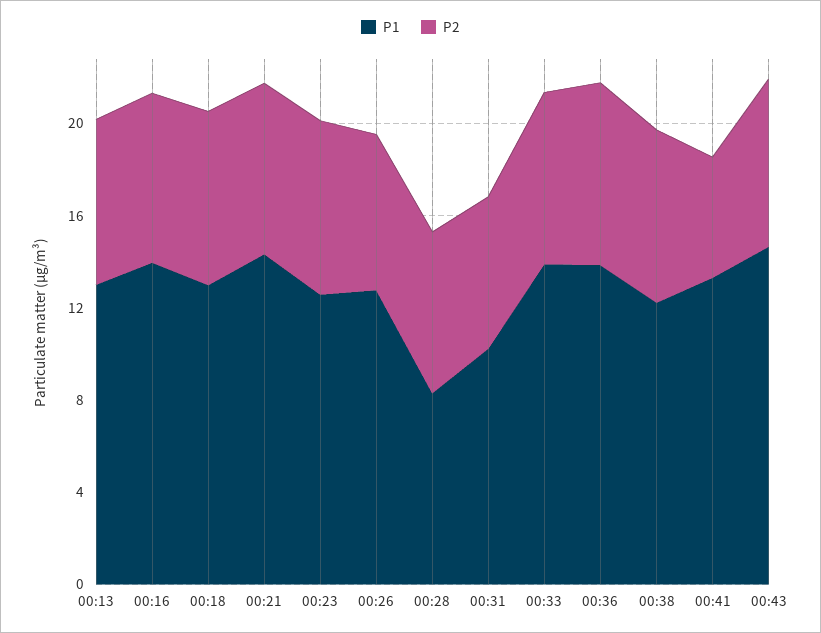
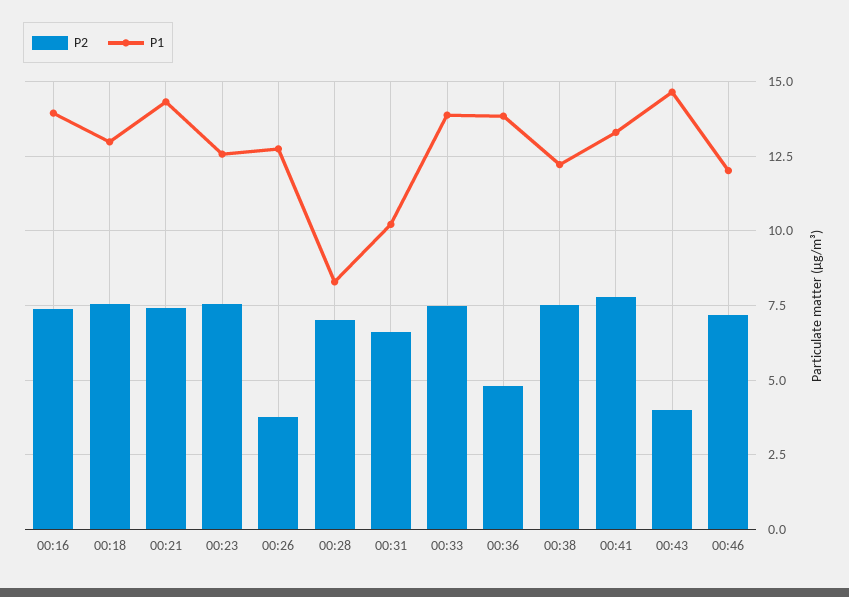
P1, 00:13: 13 -> none
P2, 00:13: 7 -> none
P2, 00:26: 7 -> 3.75
P2, 00:36: 8 -> 4.75
P2, 00:41: 5 -> 7.75
P2, 00:43: 7 -> 4
P2, 00:46: none -> 7.25
P1, 00:46: none -> 12

